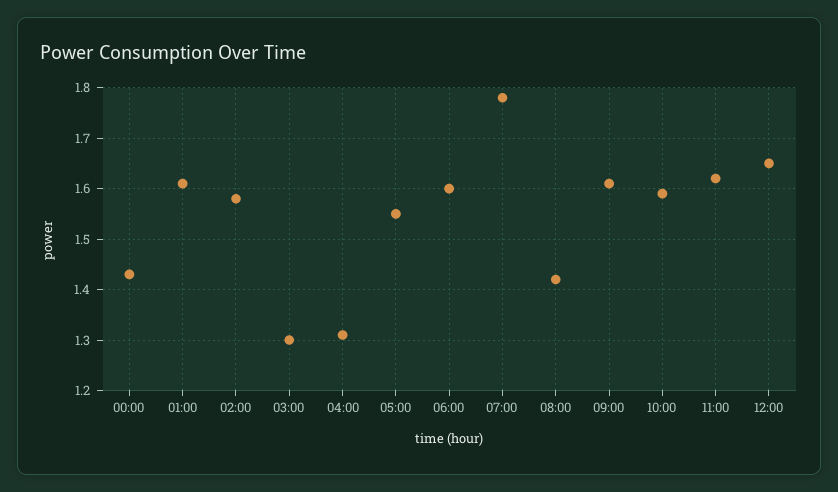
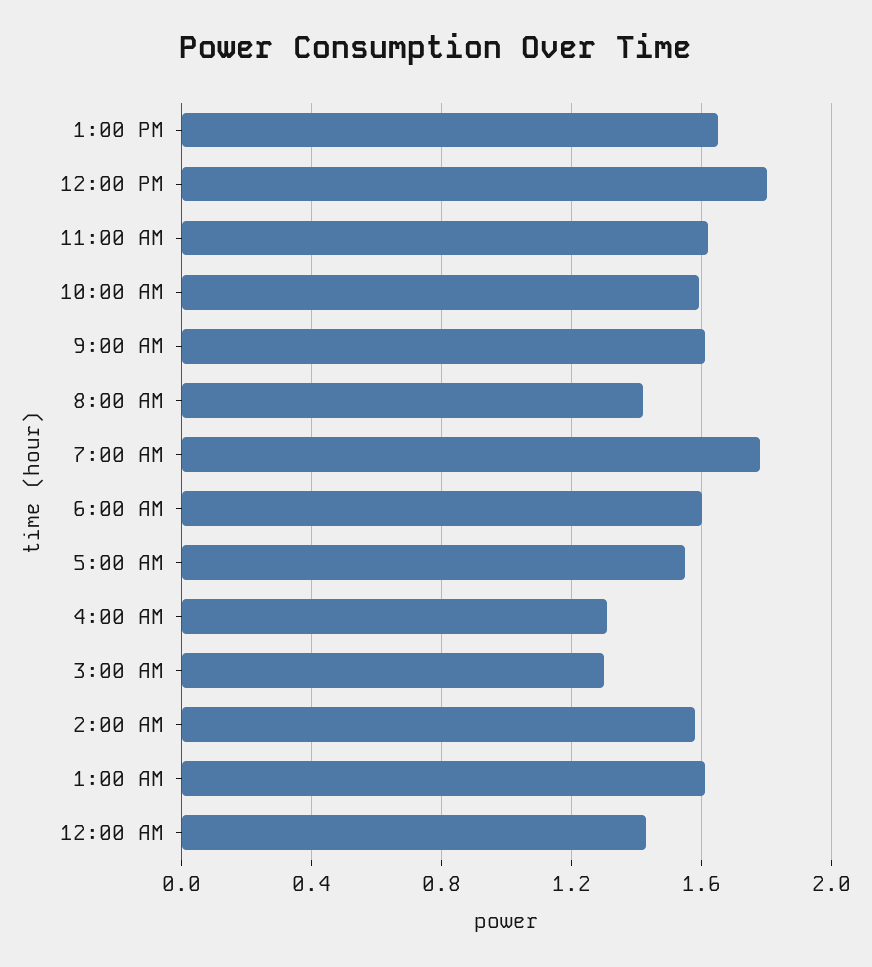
12:00: 1.65 -> 1.8
1:00 PM: none -> 1.65

